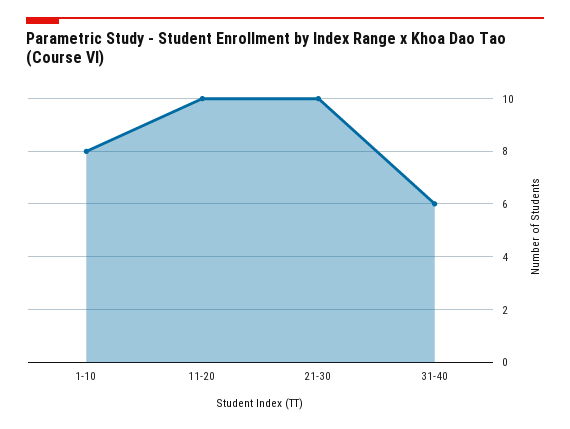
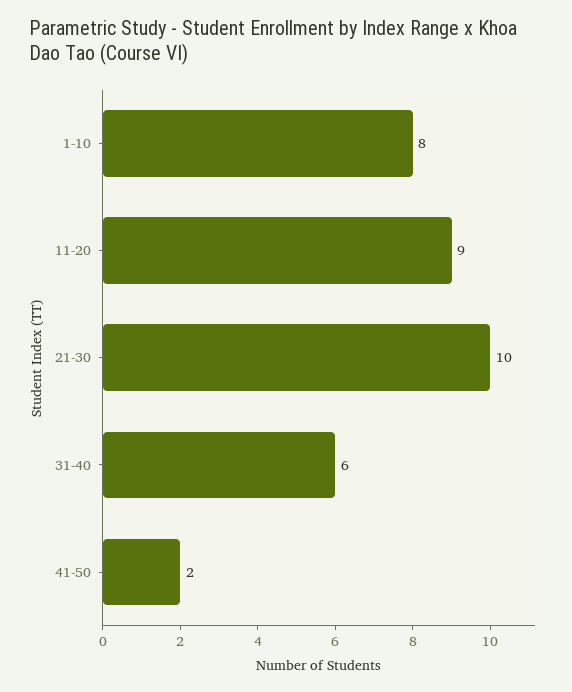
11-20: 10 -> 9
41-50: none -> 2

